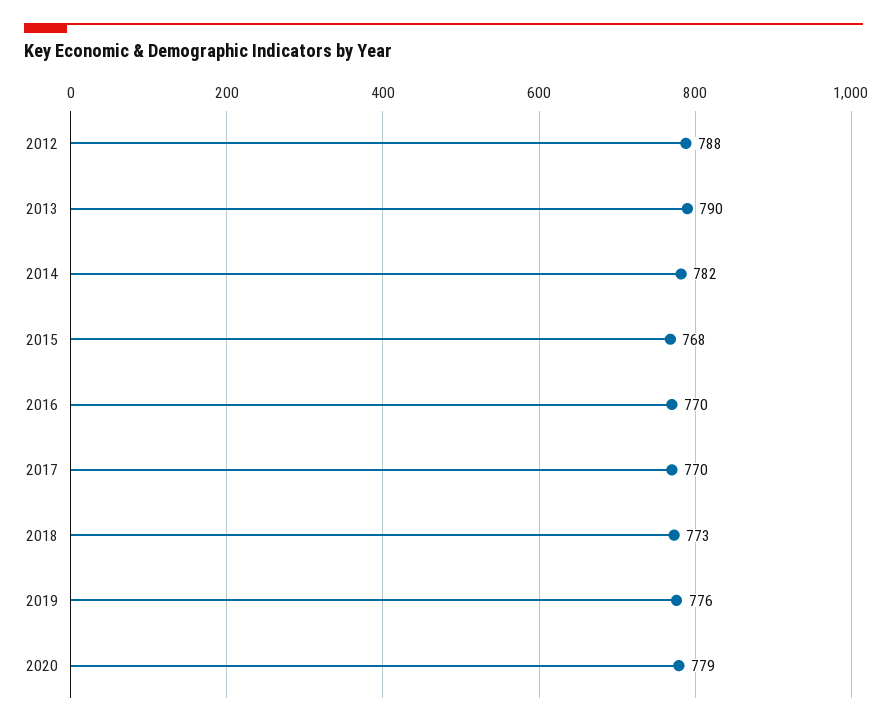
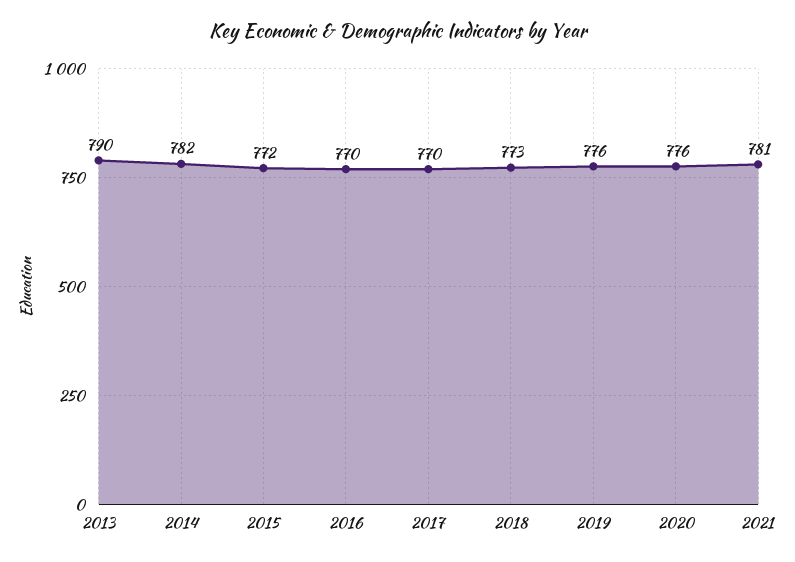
2012: 788 -> none
2015: 768 -> 772
2020: 779 -> 776
2021: none -> 781

